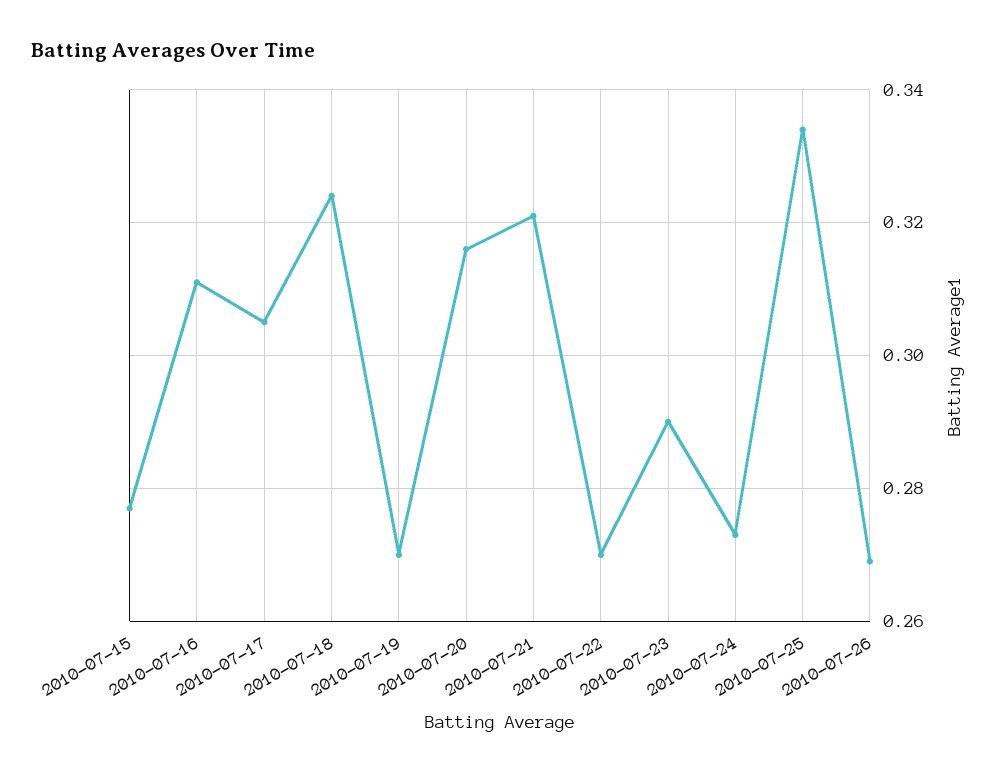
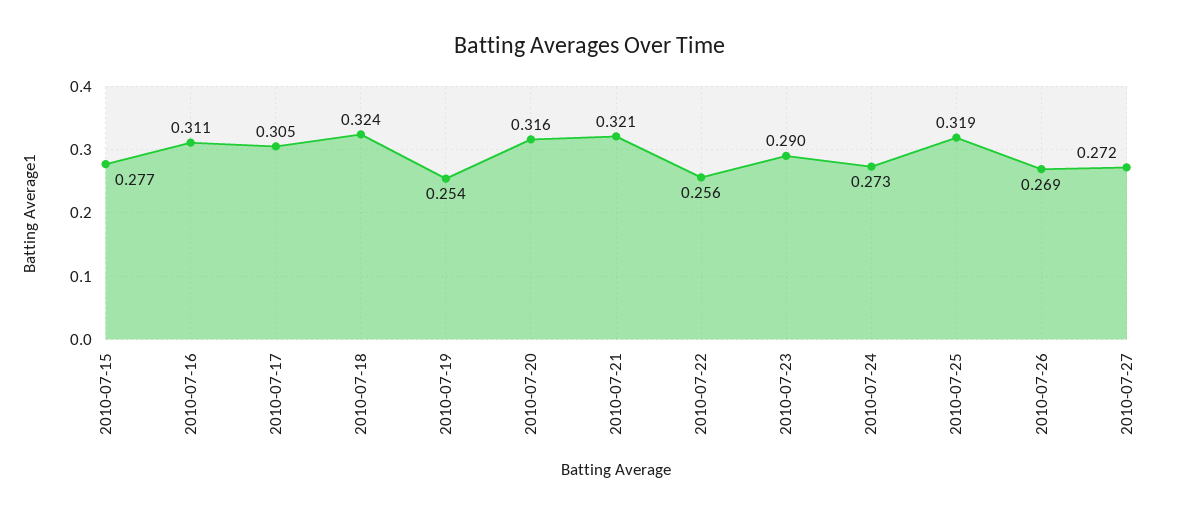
2010-07-19: 0.27 -> 0.254
2010-07-22: 0.27 -> 0.256
2010-07-25: 0.335 -> 0.319
2010-07-27: none -> 0.272

